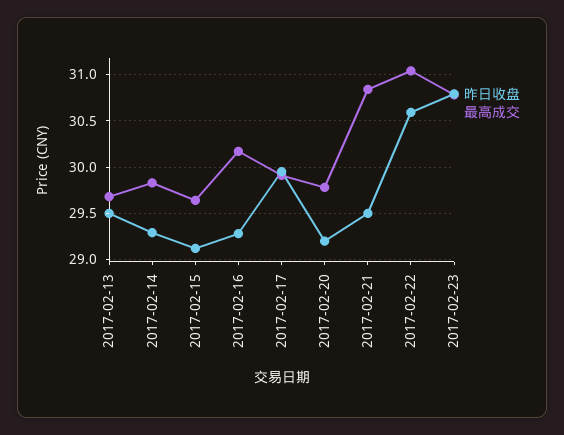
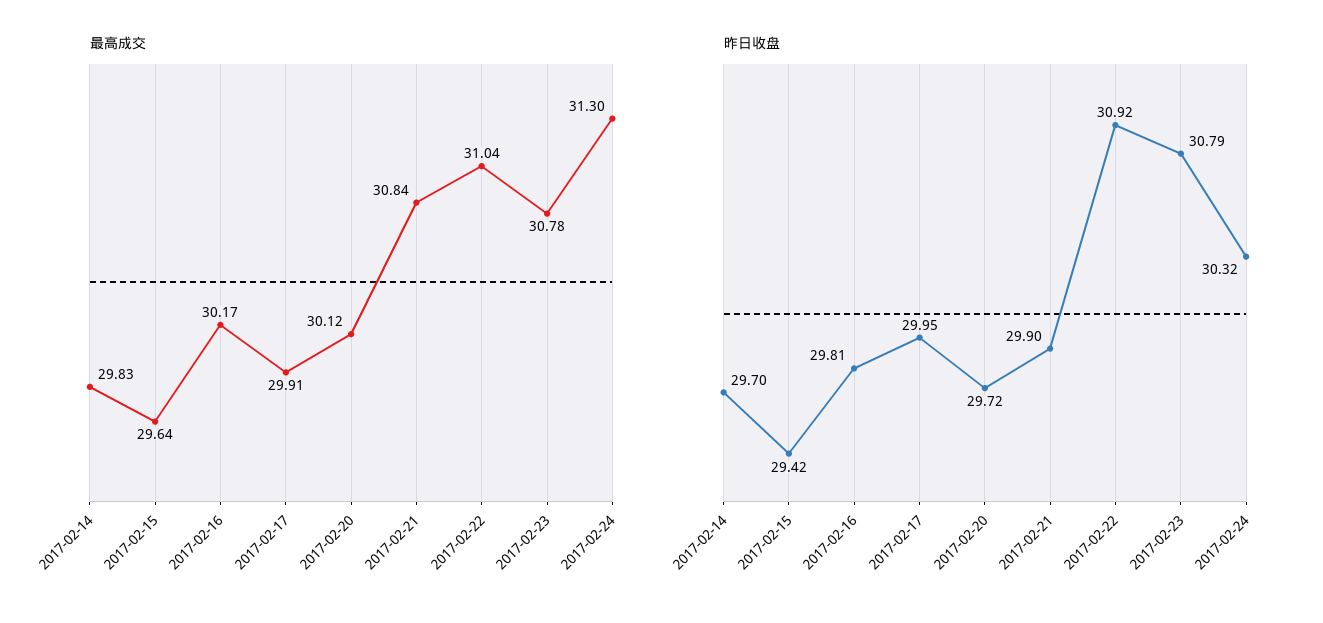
昨日收盘, 2017-02-13: 29.5 -> none
最高成交, 2017-02-13: 29.7 -> none
昨日收盘, 2017-02-14: 29.3 -> 29.7
昨日收盘, 2017-02-15: 29.1 -> 29.42
昨日收盘, 2017-02-16: 29.3 -> 29.81
昨日收盘, 2017-02-20: 29.2 -> 29.72
最高成交, 2017-02-20: 29.8 -> 30.12
昨日收盘, 2017-02-21: 29.5 -> 29.9
昨日收盘, 2017-02-22: 30.6 -> 30.92
最高成交, 2017-02-24: none -> 31.3
昨日收盘, 2017-02-24: none -> 30.32

